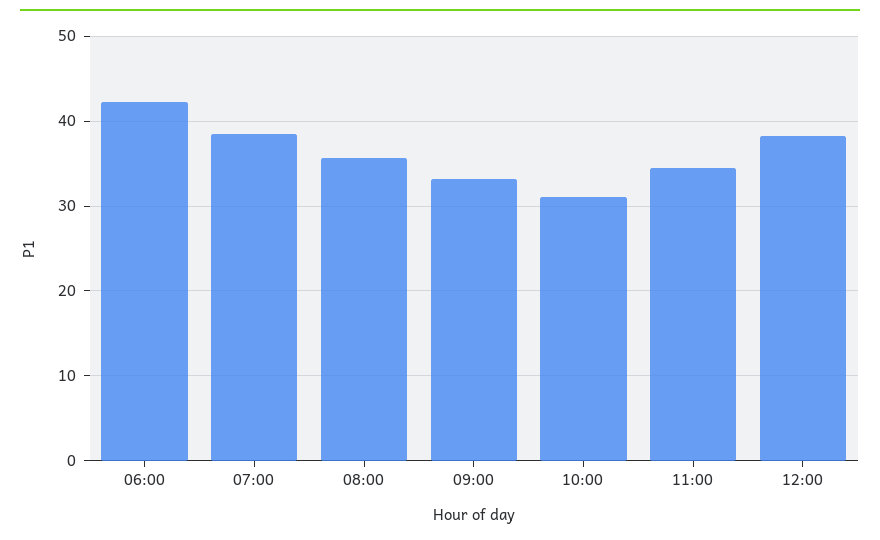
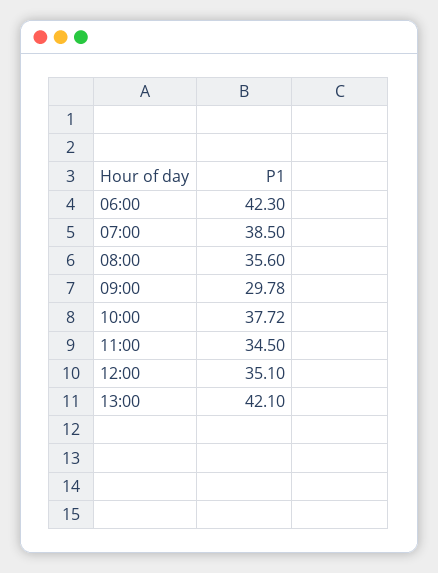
09:00: 33 -> 29.78
10:00: 31 -> 37.72
12:00: 38 -> 35.1
13:00: none -> 42.1

